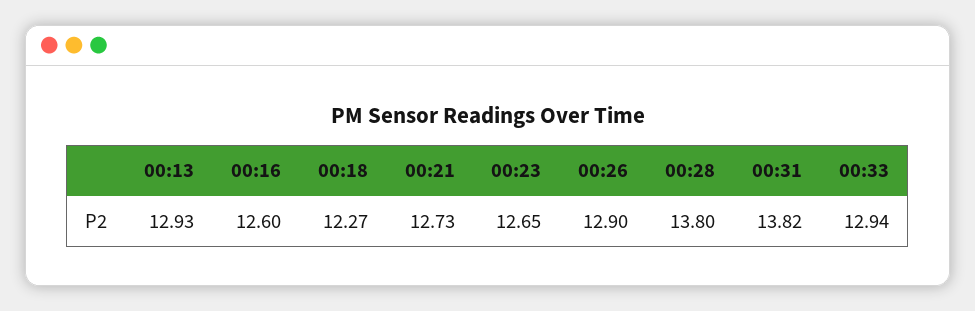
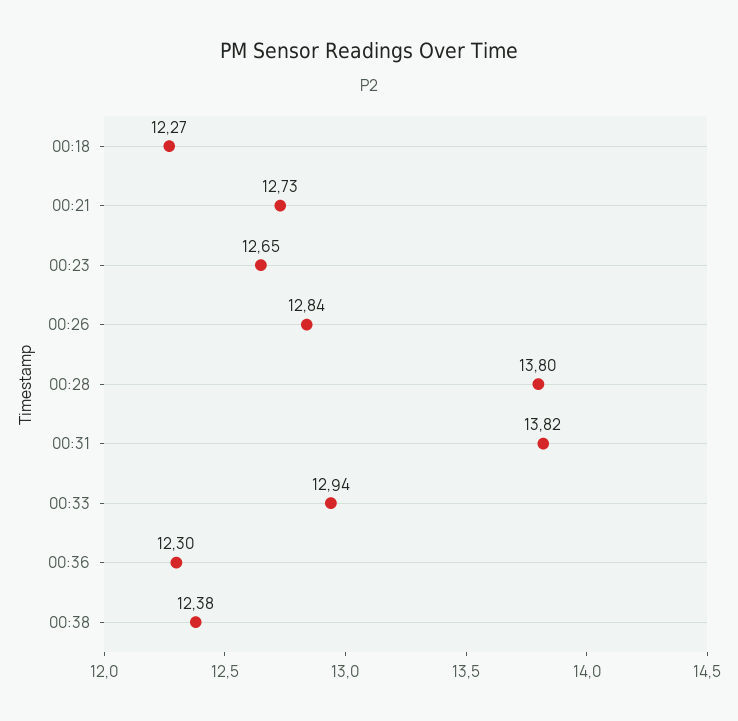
00:13: 12.93 -> none
00:16: 12.6 -> none
00:26: 12.9 -> 12.84
00:36: none -> 12.3
00:38: none -> 12.38

